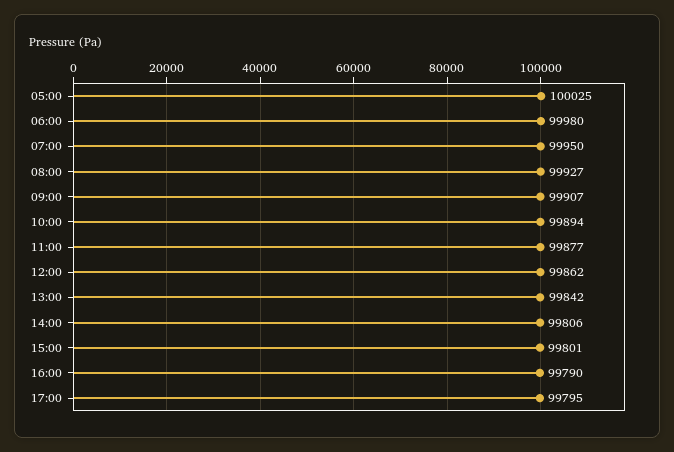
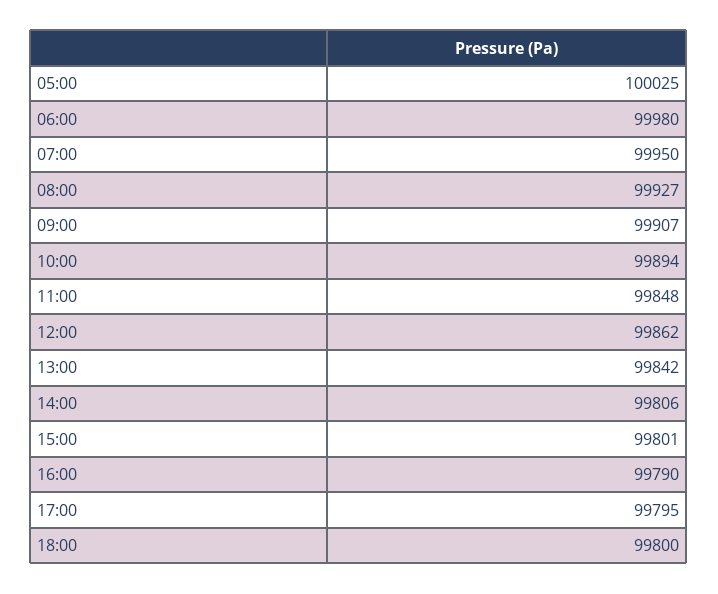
11:00: 99877 -> 99848
18:00: none -> 99800

